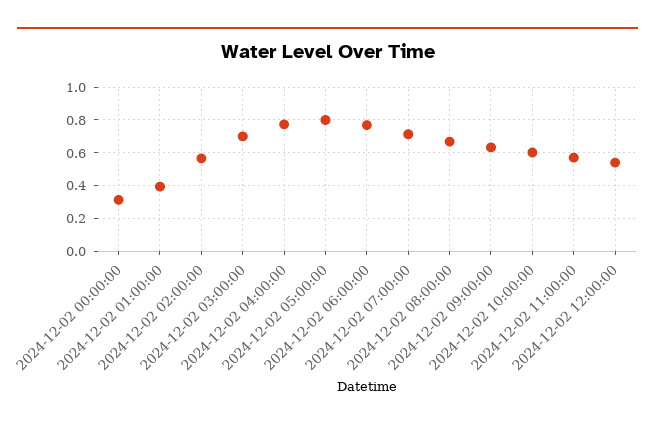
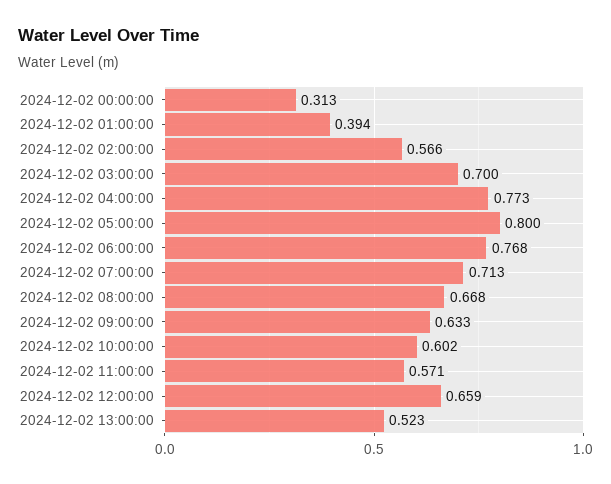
2024-12-02 12:00:00: 0.55 -> 0.659
2024-12-02 13:00:00: none -> 0.523

